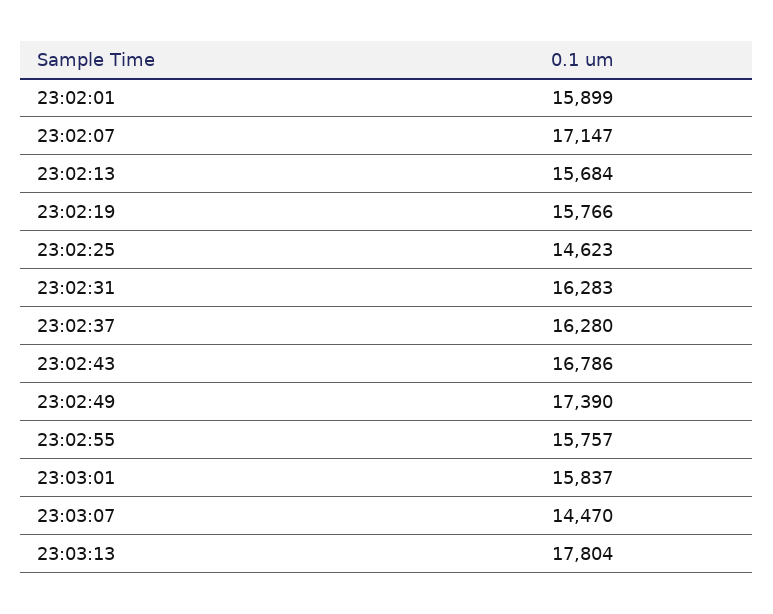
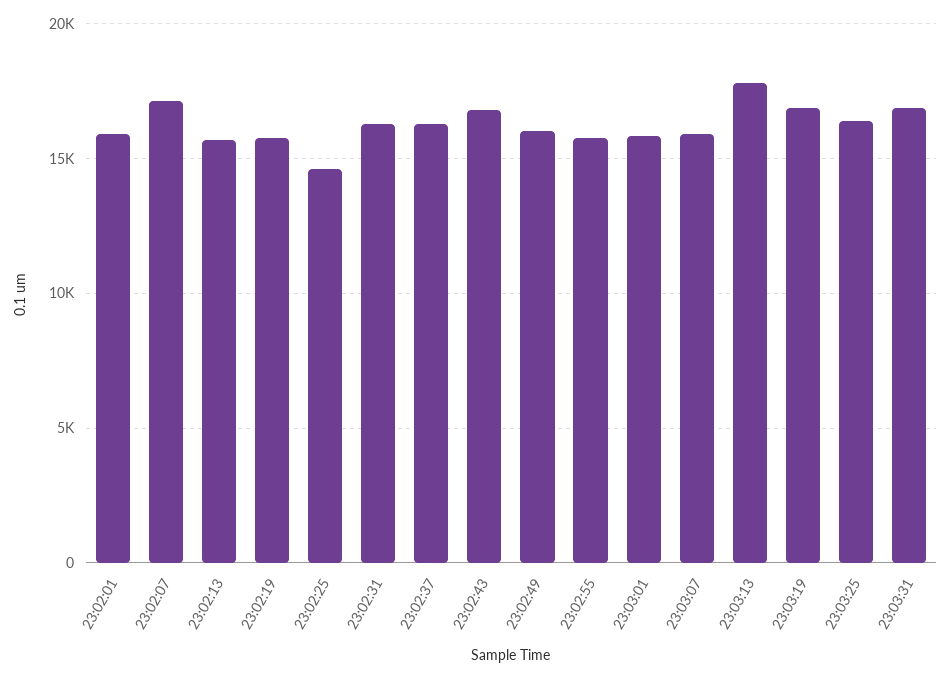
23:02:49: 17390 -> 16000
23:03:07: 14470 -> 16000
23:03:19: none -> 17000
23:03:25: none -> 16500
23:03:31: none -> 17000

